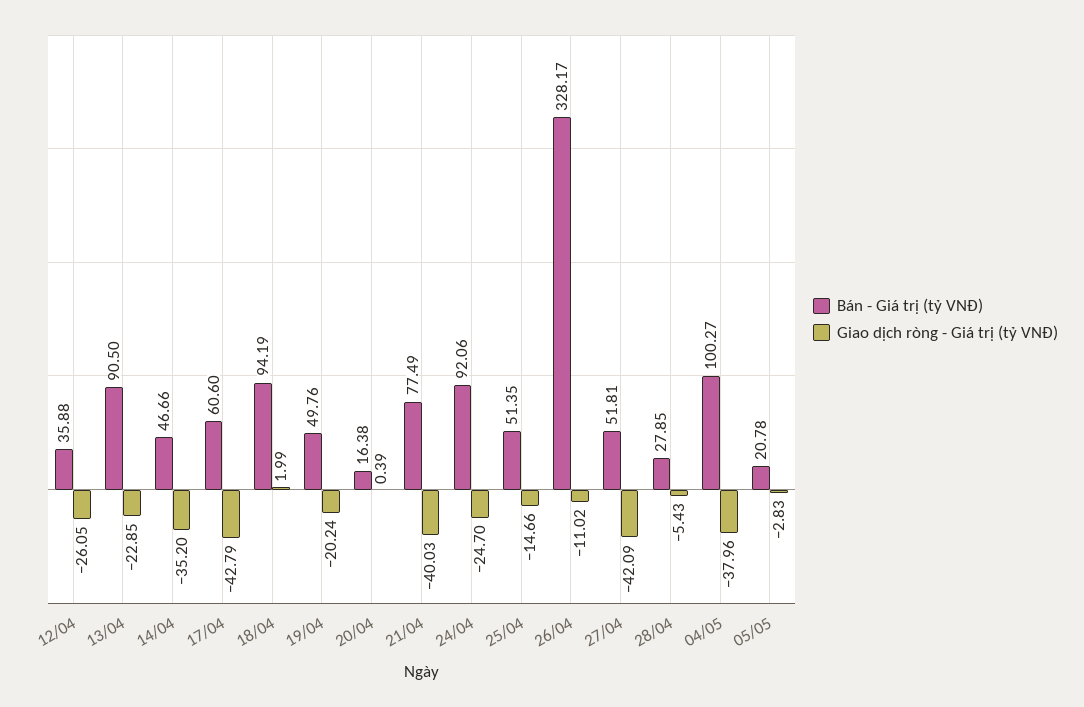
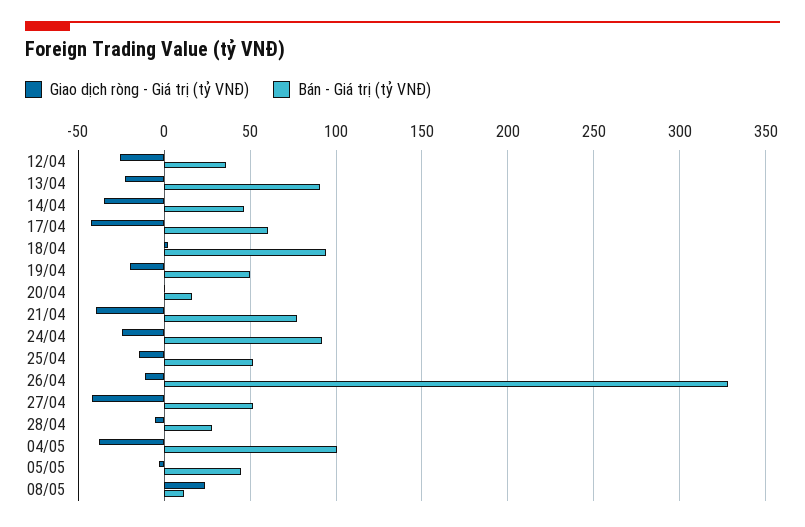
Bán - Giá trị (tỷ VNĐ), 05/05: 20.78 -> 45
Giao dịch ròng - Giá trị (tỷ VNĐ), 08/05: none -> 25
Bán - Giá trị (tỷ VNĐ), 08/05: none -> 10

